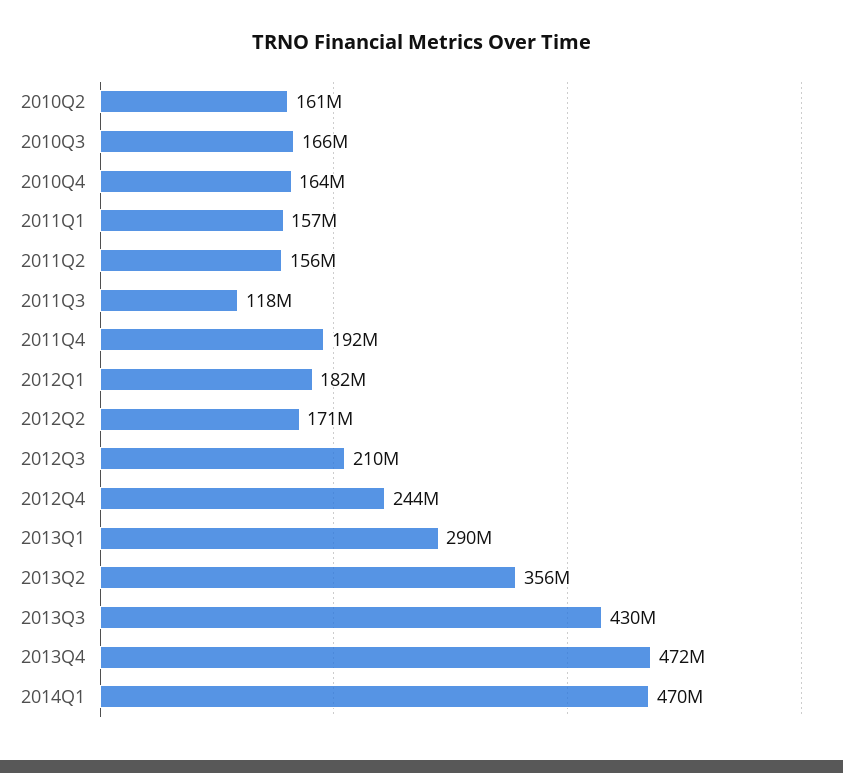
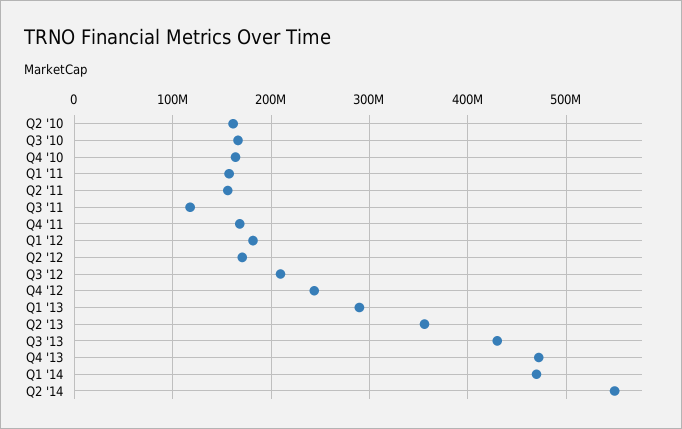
2011Q4: 192000000 -> 170000000
Q2 '14: none -> 550000000

